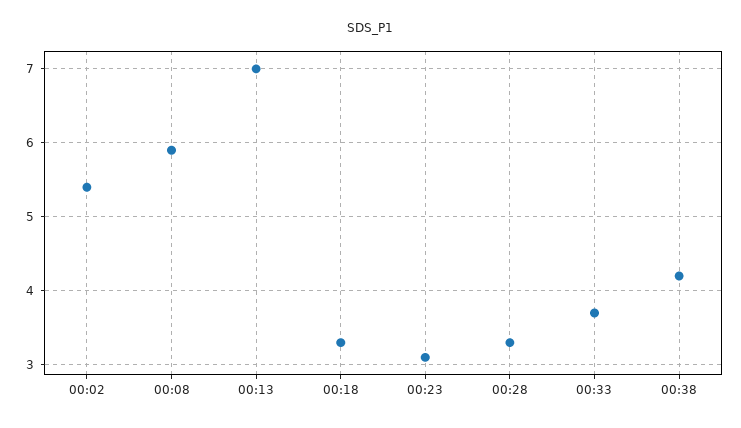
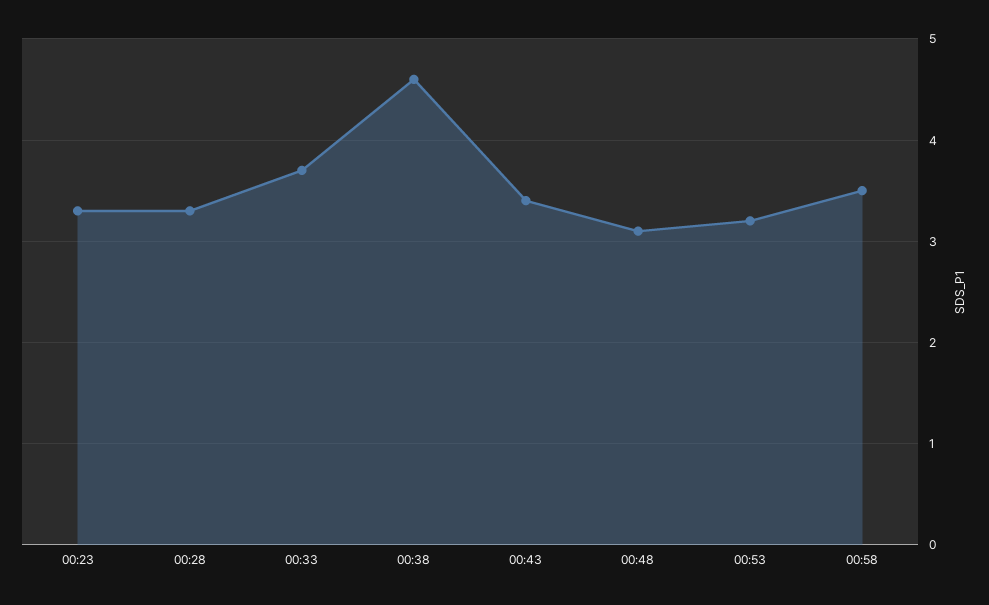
00:02: 5.4 -> none
00:08: 5.9 -> none
00:13: 7 -> none
00:18: 3.3 -> none
00:23: 3.1 -> 3.3
00:38: 4.2 -> 4.6
00:43: none -> 3.4
00:48: none -> 3.1
00:53: none -> 3.2
00:58: none -> 3.5

